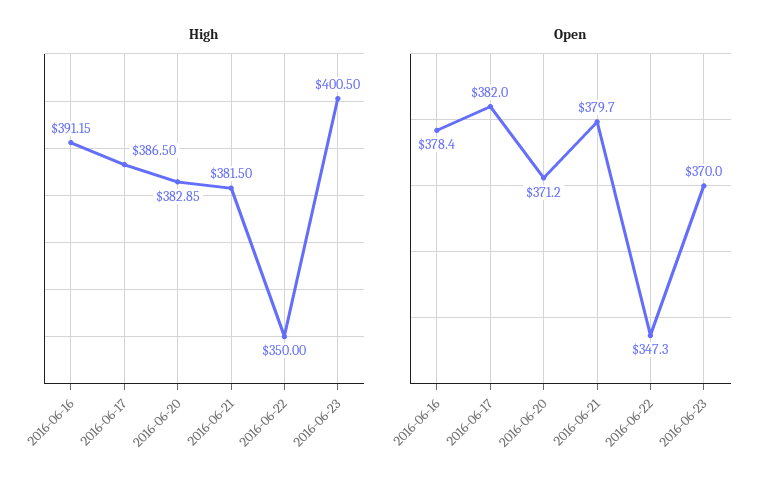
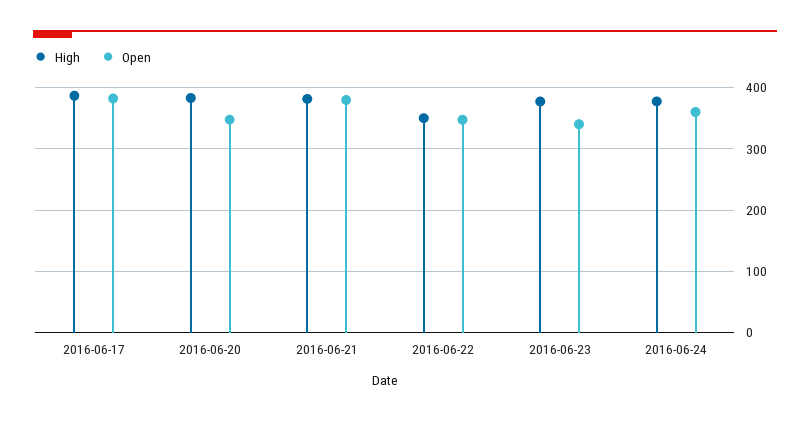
High, 2016-06-16: 391.15 -> none
High, 2016-06-23: 400.5 -> 380
Open, 2016-06-16: 378.4 -> none
Open, 2016-06-20: 371.2 -> 350
Open, 2016-06-23: 370 -> 340
High, 2016-06-24: none -> 380
Open, 2016-06-24: none -> 360

